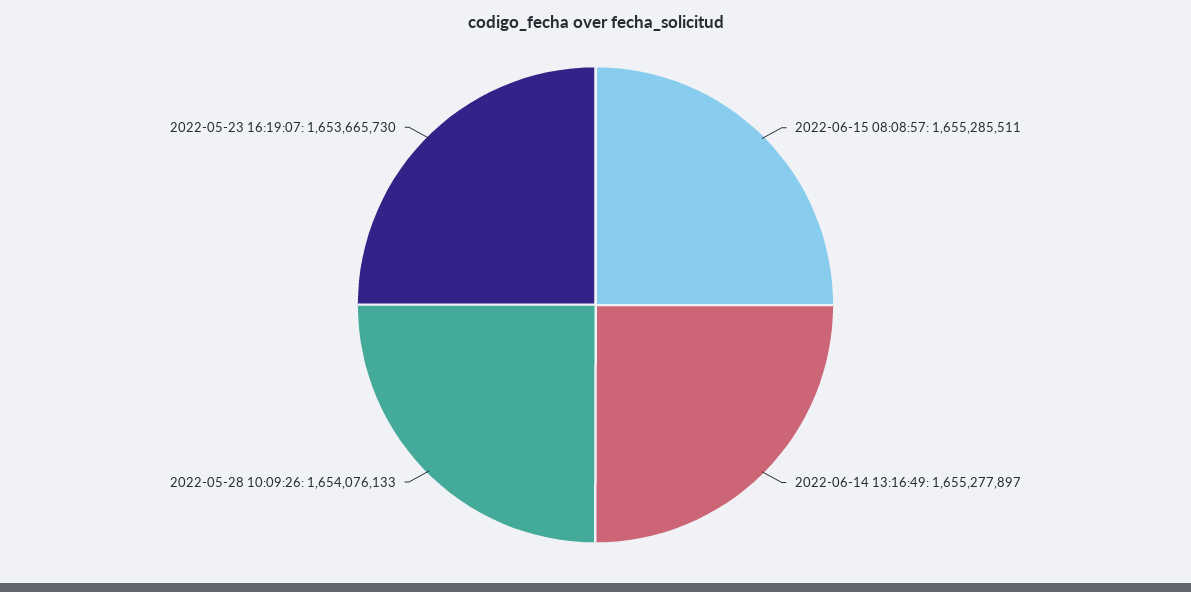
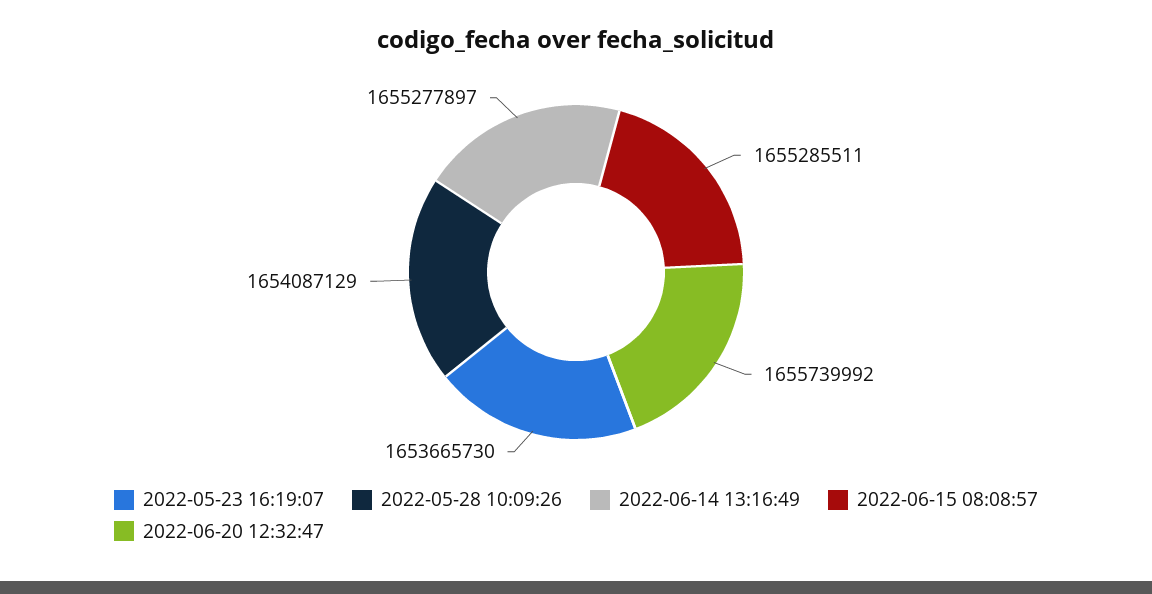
2022-05-28 10:09:26: 1654076133 -> 1654087129
2022-06-20 12:32:47: none -> 1655739992

